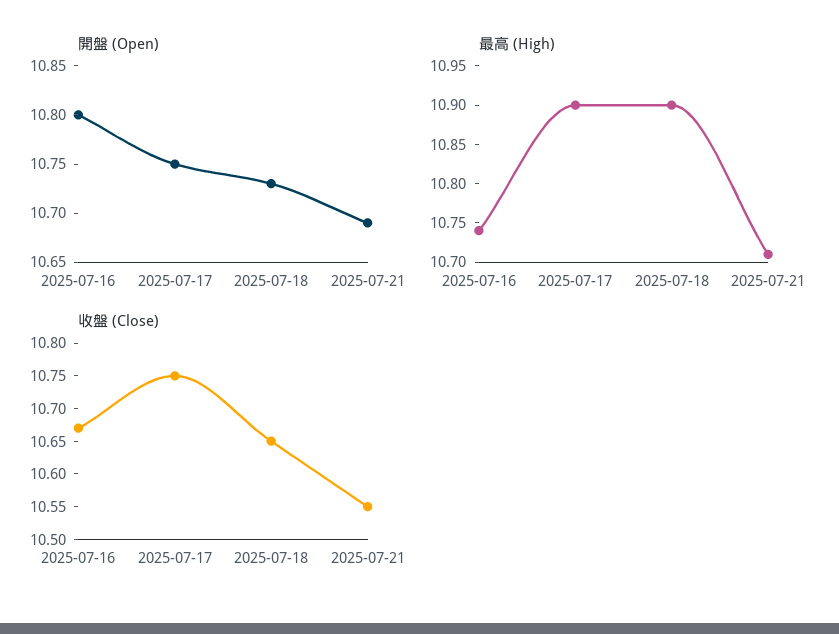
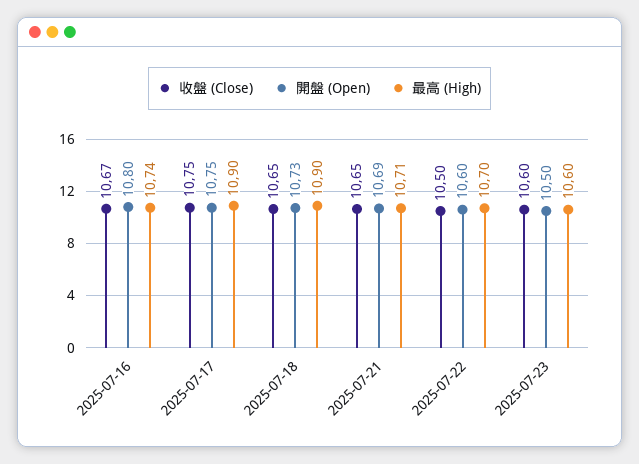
收盤 (Close), 2025-07-21: 10.55 -> 10.65
收盤 (Close), 2025-07-22: none -> 10.5
開盤 (Open), 2025-07-22: none -> 10.6
最高 (High), 2025-07-22: none -> 10.7
收盤 (Close), 2025-07-23: none -> 10.6
開盤 (Open), 2025-07-23: none -> 10.5
最高 (High), 2025-07-23: none -> 10.6

